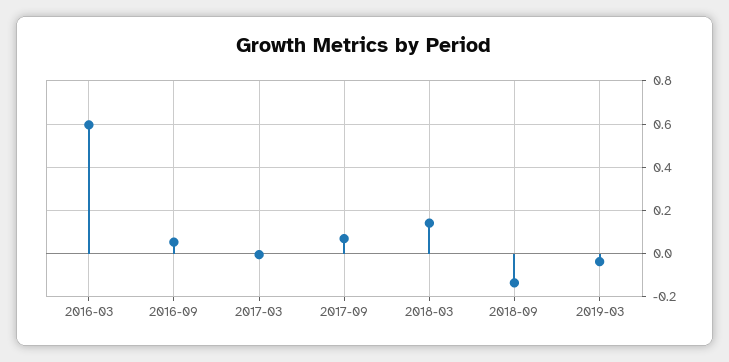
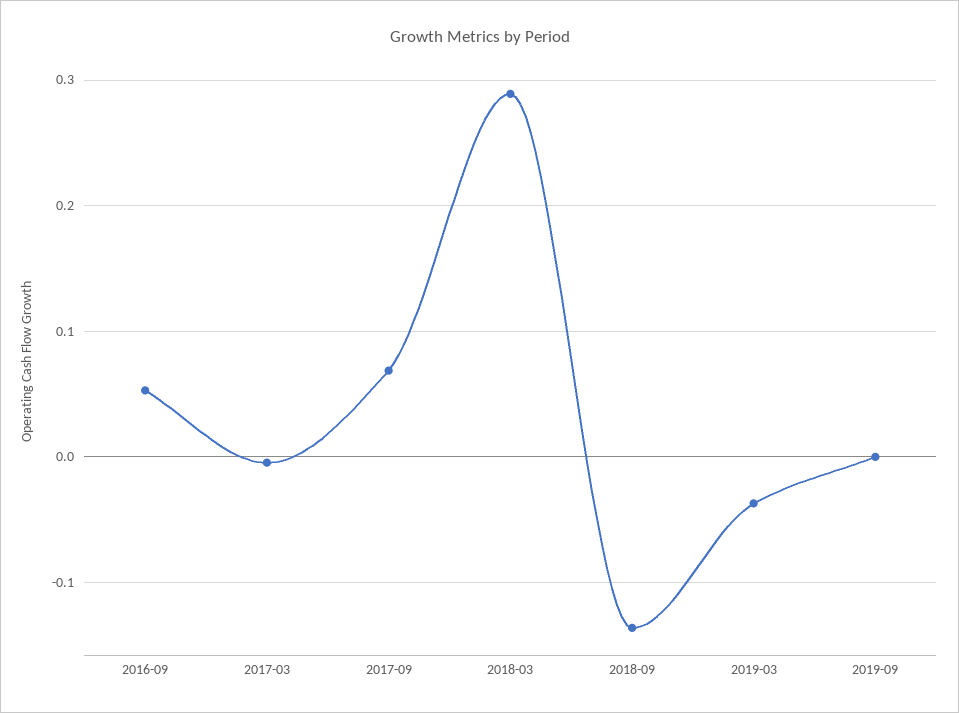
2016-03: 0.6 -> none
2018-03: 0.15 -> 0.29
2019-09: none -> 0

